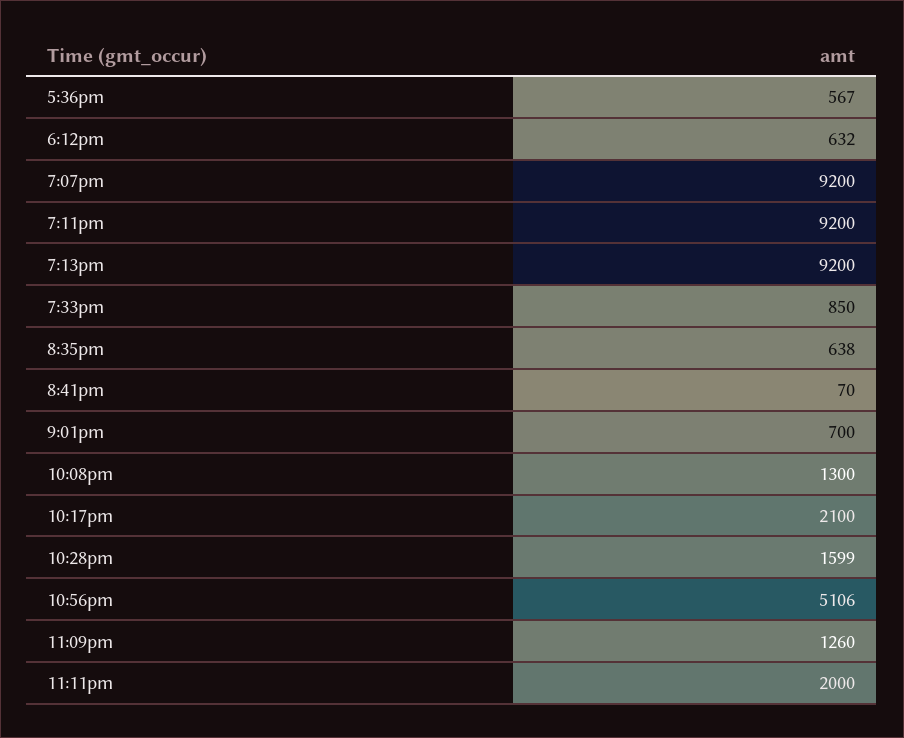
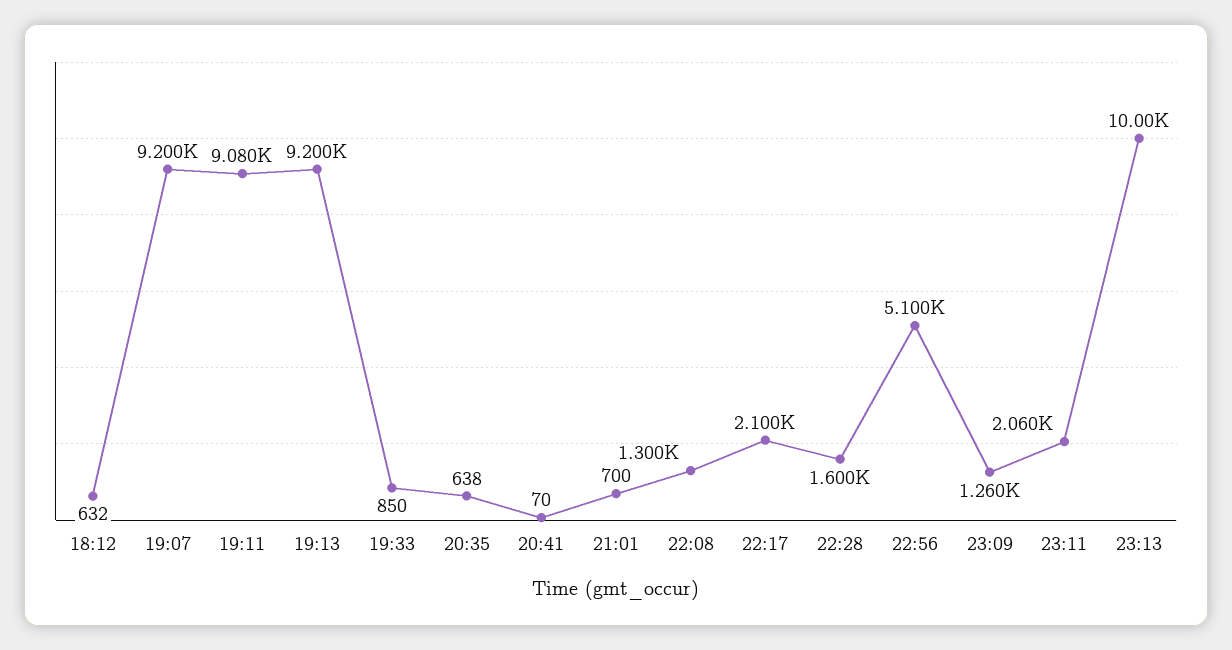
5:36pm: 567 -> none
7:11pm: 9200 -> 9080
10:28pm: 1599 -> 1600
10:56pm: 5106 -> 5100
11:11pm: 2000 -> 2060
23:13: none -> 10000

